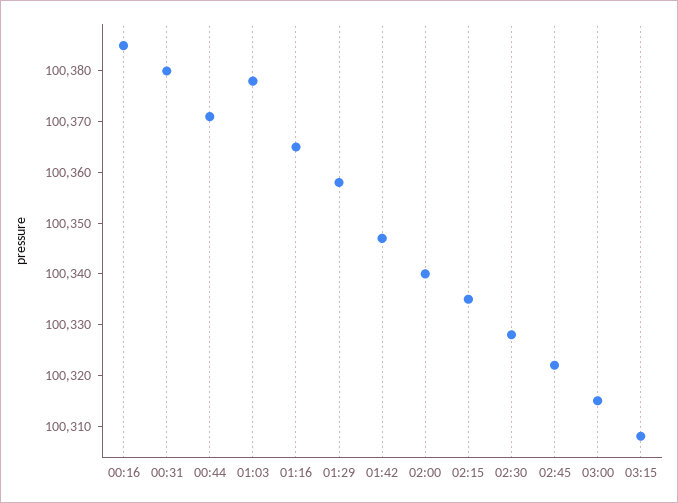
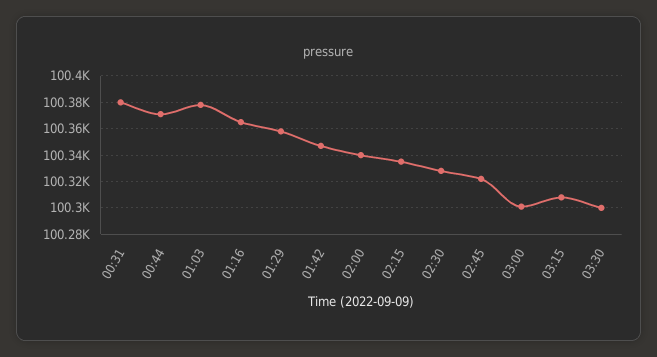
00:16: 100385 -> none
03:00: 100315 -> 100300
03:30: none -> 100300

